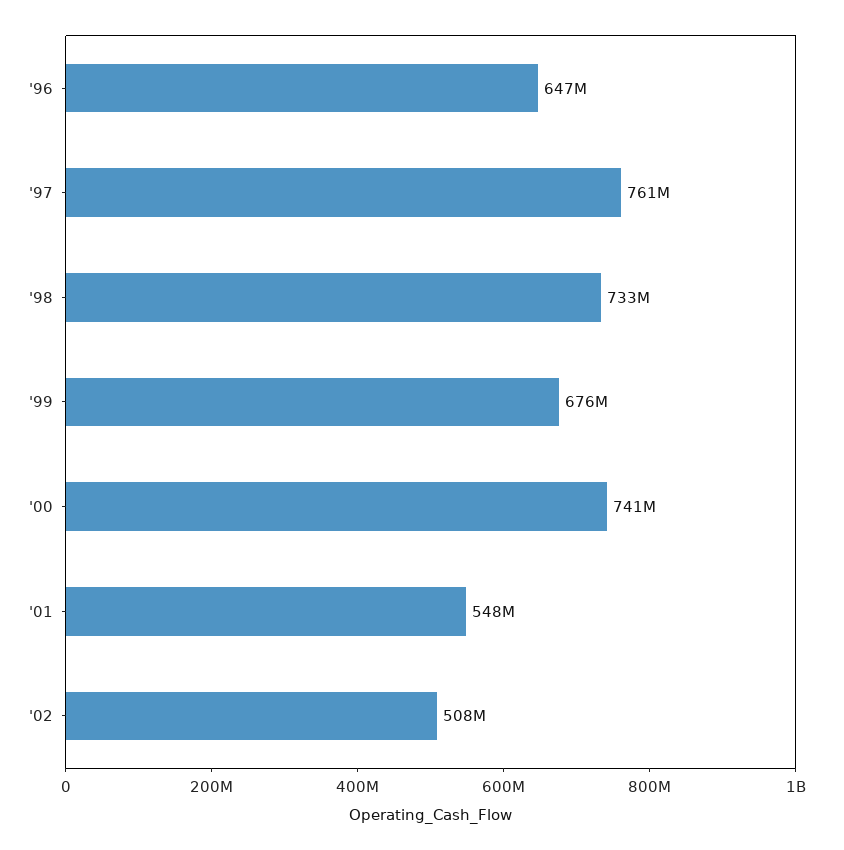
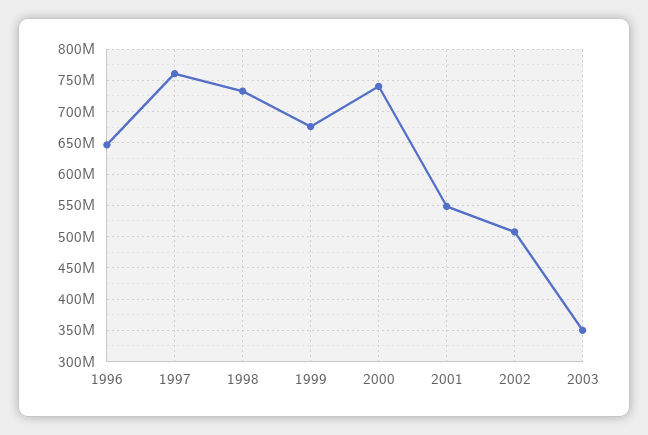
2003: none -> 350000000

